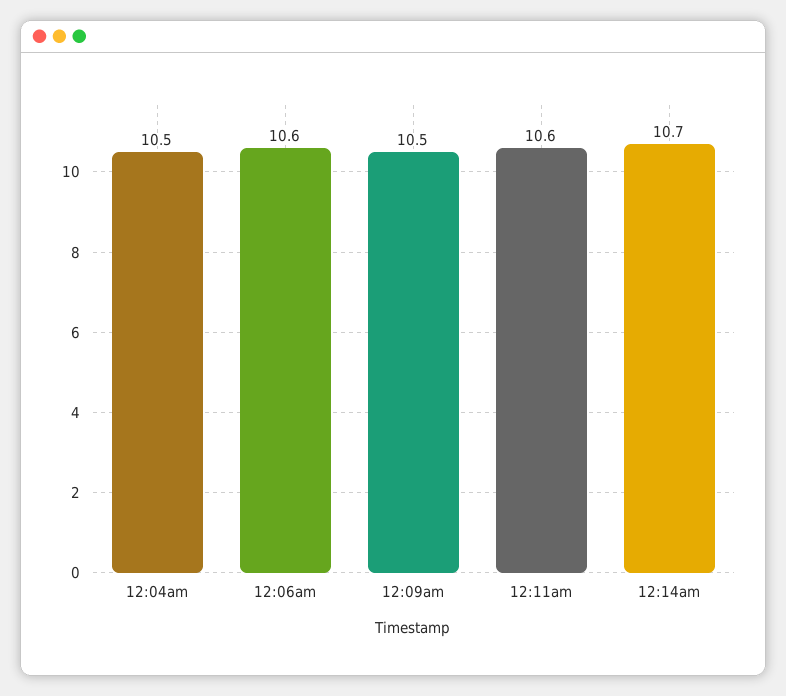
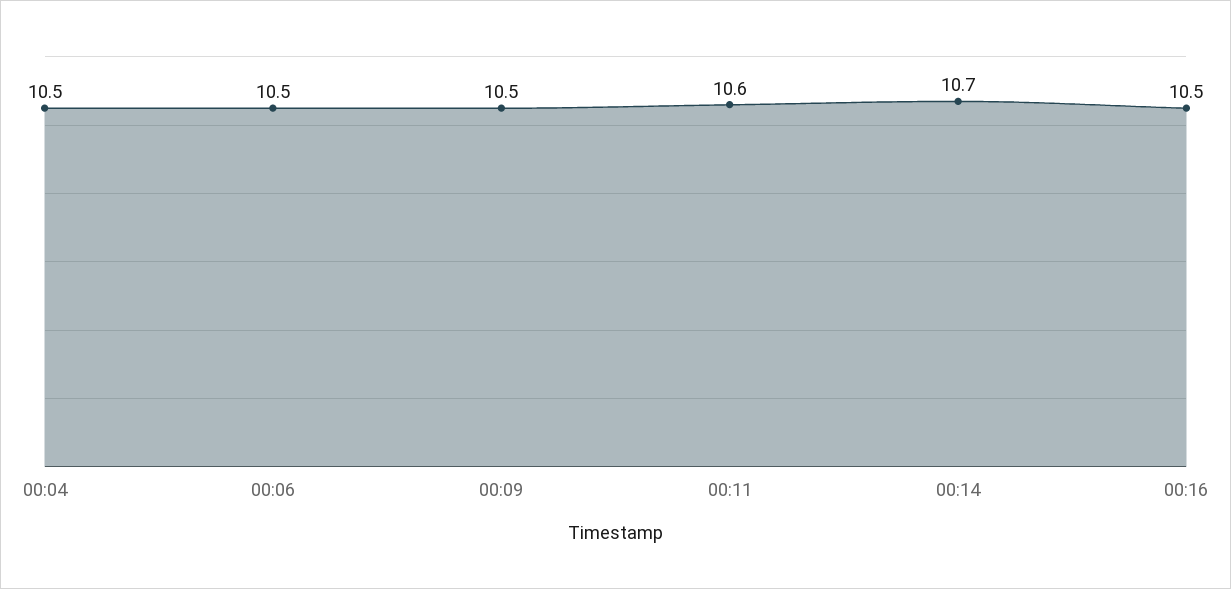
12:06am: 10.6 -> 10.5
00:16: none -> 10.5

